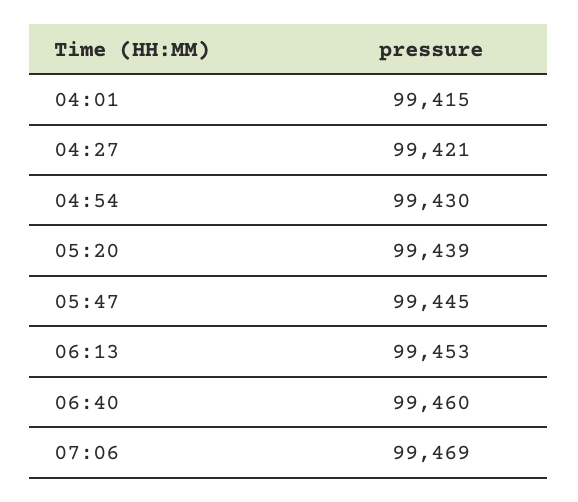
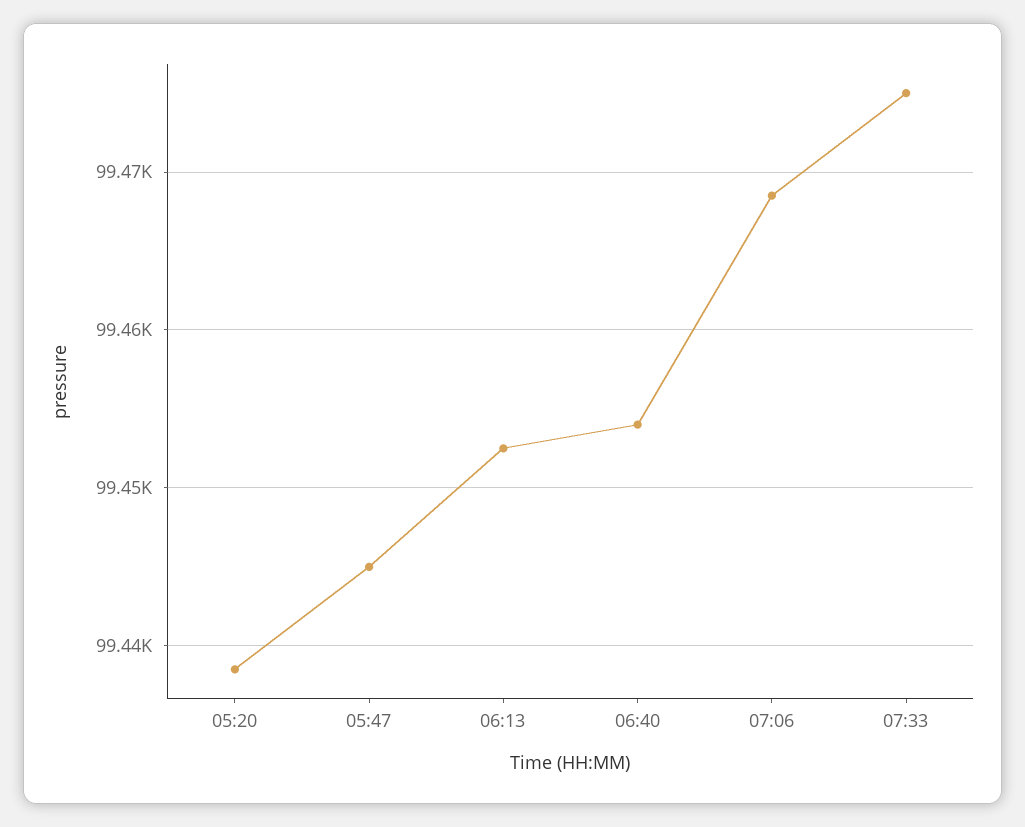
04:01: 99415 -> none
04:27: 99421 -> none
04:54: 99430 -> none
06:40: 99460 -> 99454
07:33: none -> 99475

